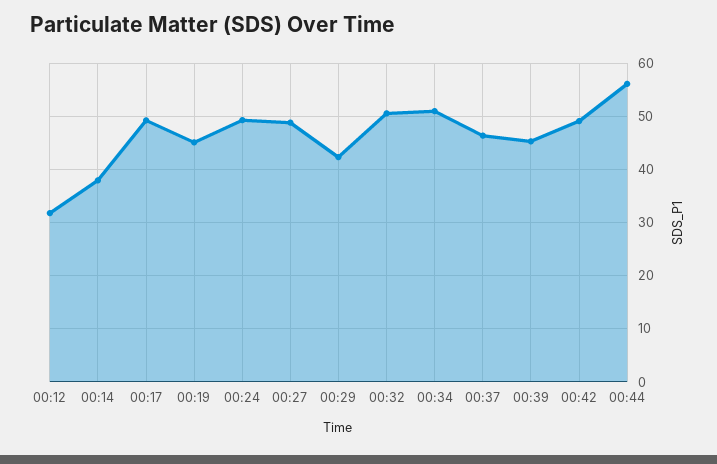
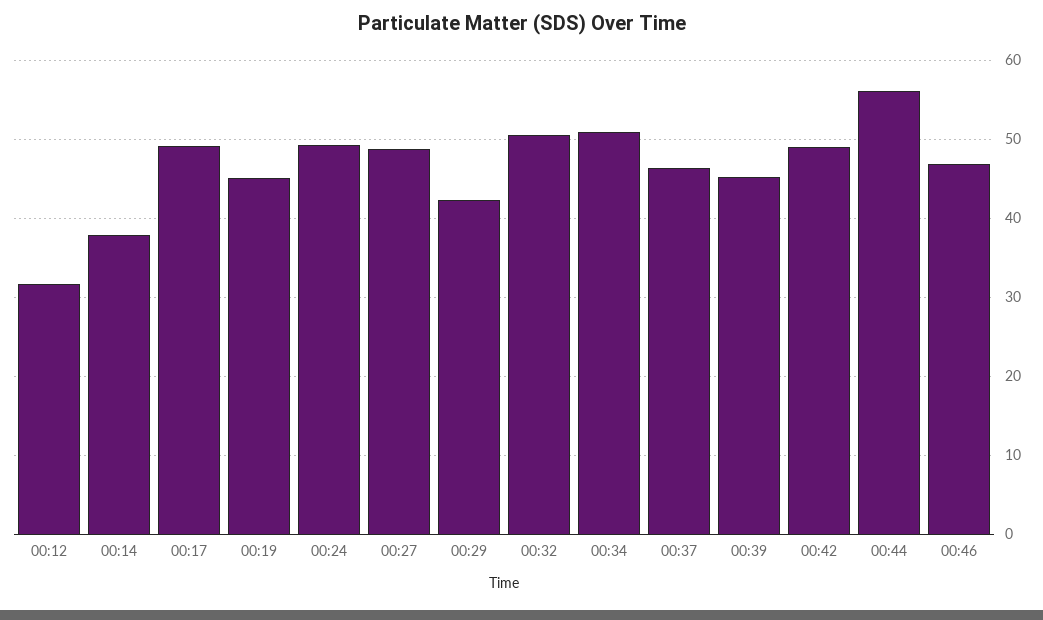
00:46: none -> 47

